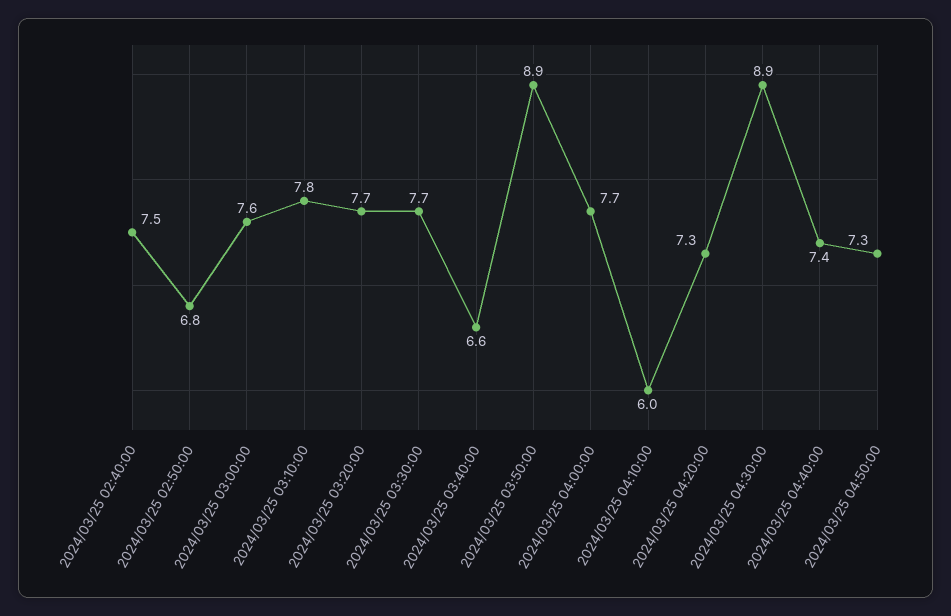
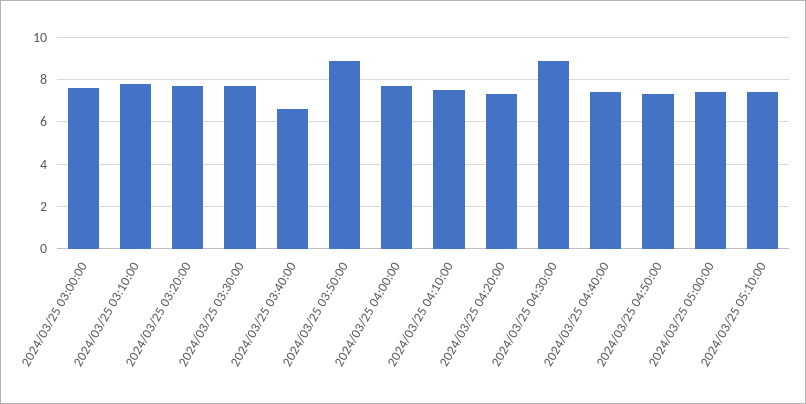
2024/03/25 02:40:00: 7.5 -> none
2024/03/25 02:50:00: 6.8 -> none
2024/03/25 04:10:00: 6 -> 7.5
2024/03/25 05:00:00: none -> 7.5
2024/03/25 05:10:00: none -> 7.5

